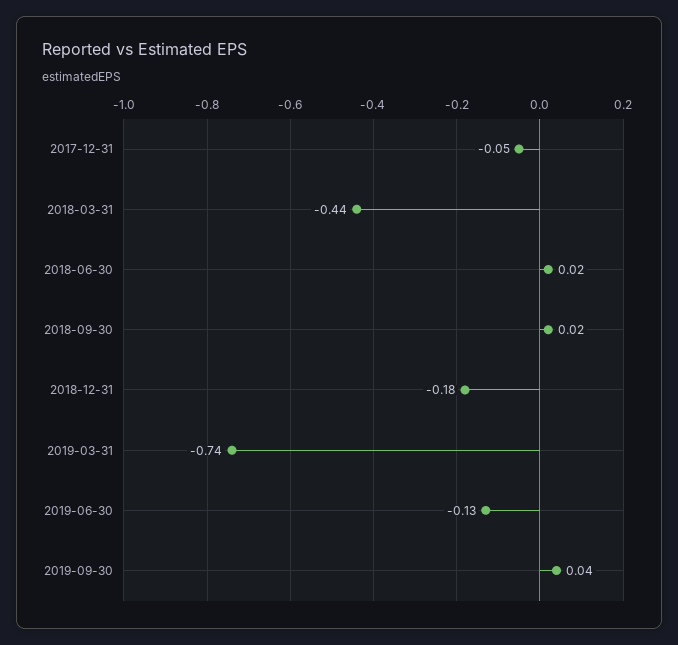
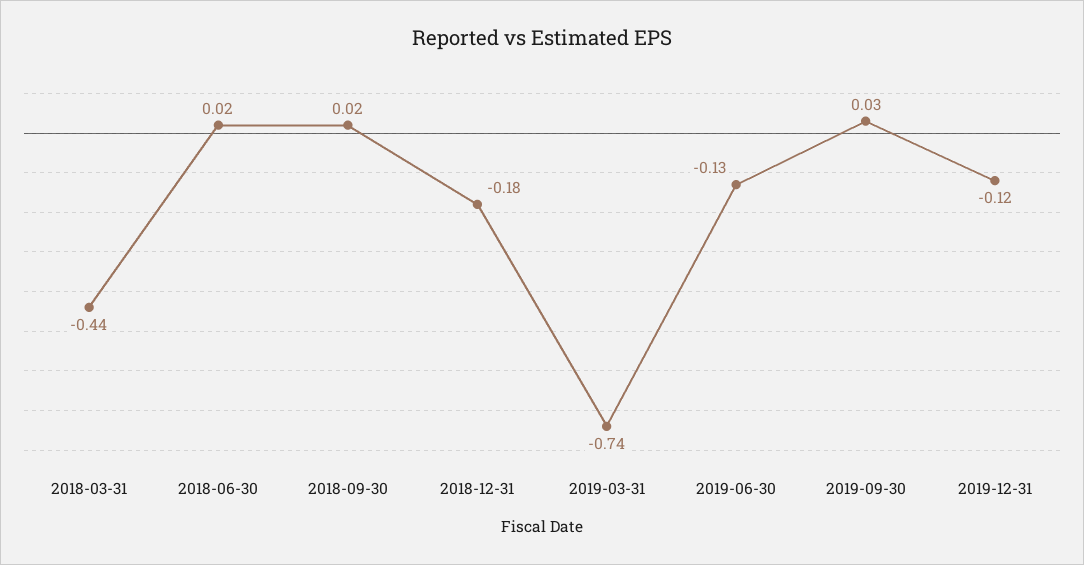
2017-12-31: -0.05 -> none
2019-09-30: 0.04 -> 0.03
2019-12-31: none -> -0.12

